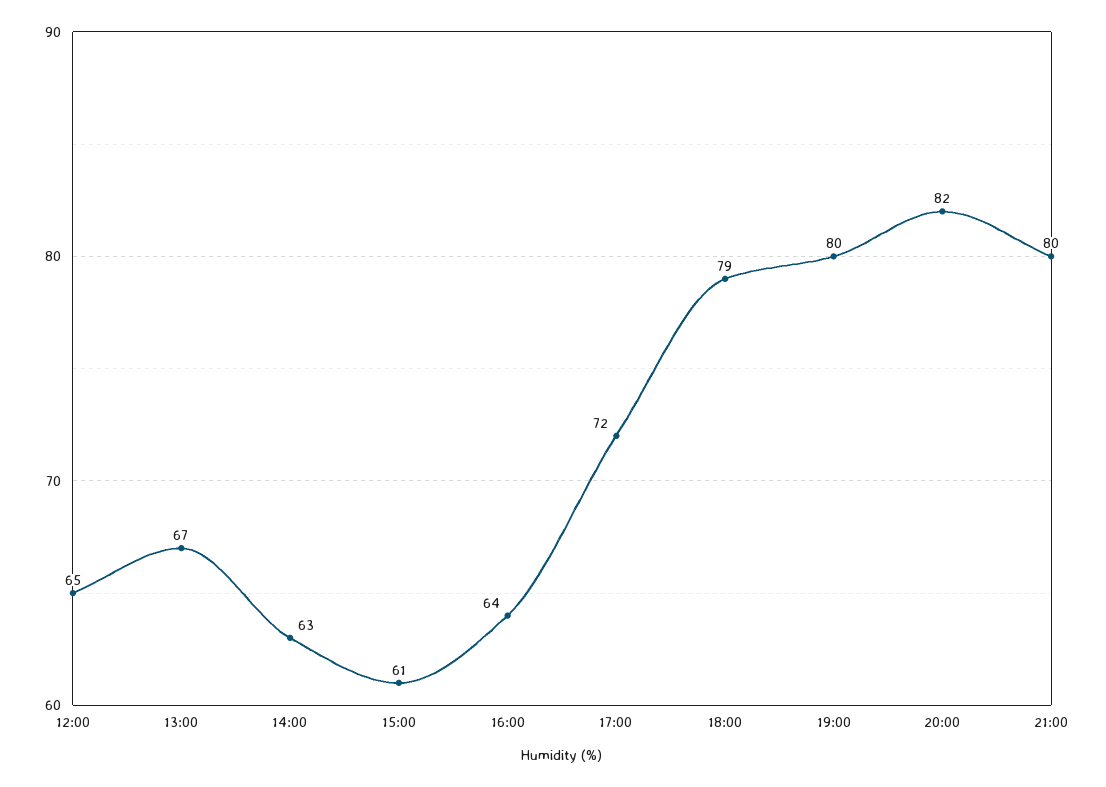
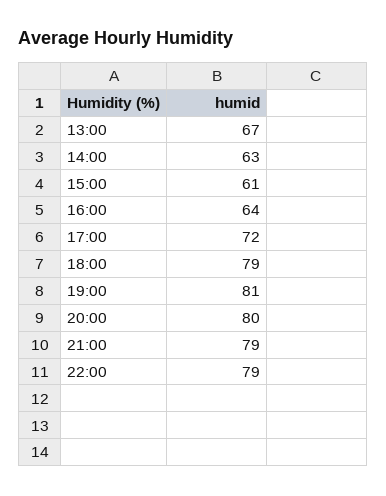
12:00: 65 -> none
19:00: 80 -> 81
20:00: 82 -> 80
21:00: 80 -> 79
22:00: none -> 79

